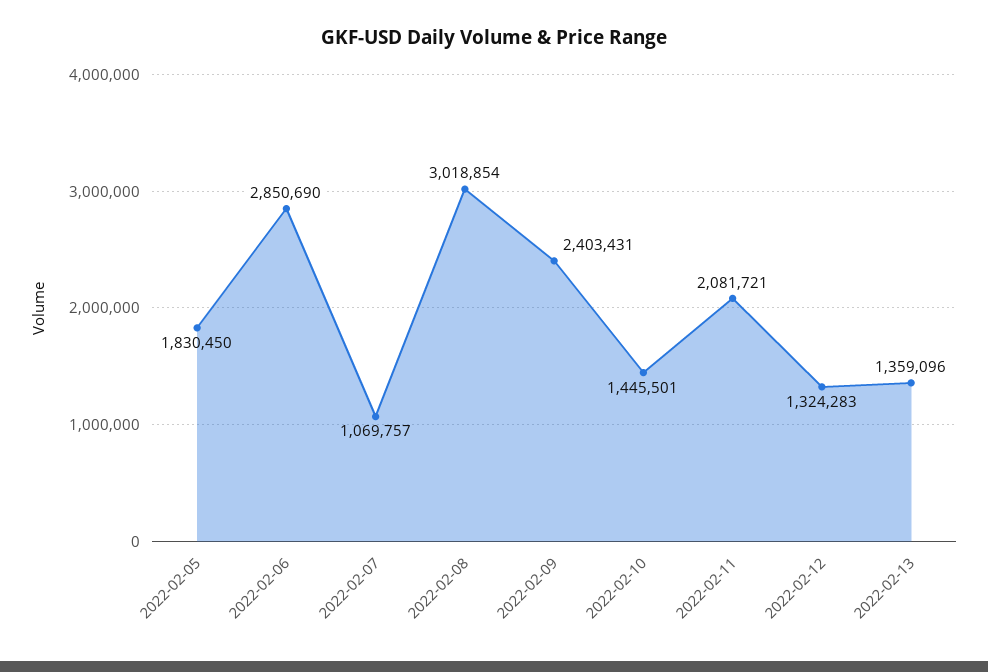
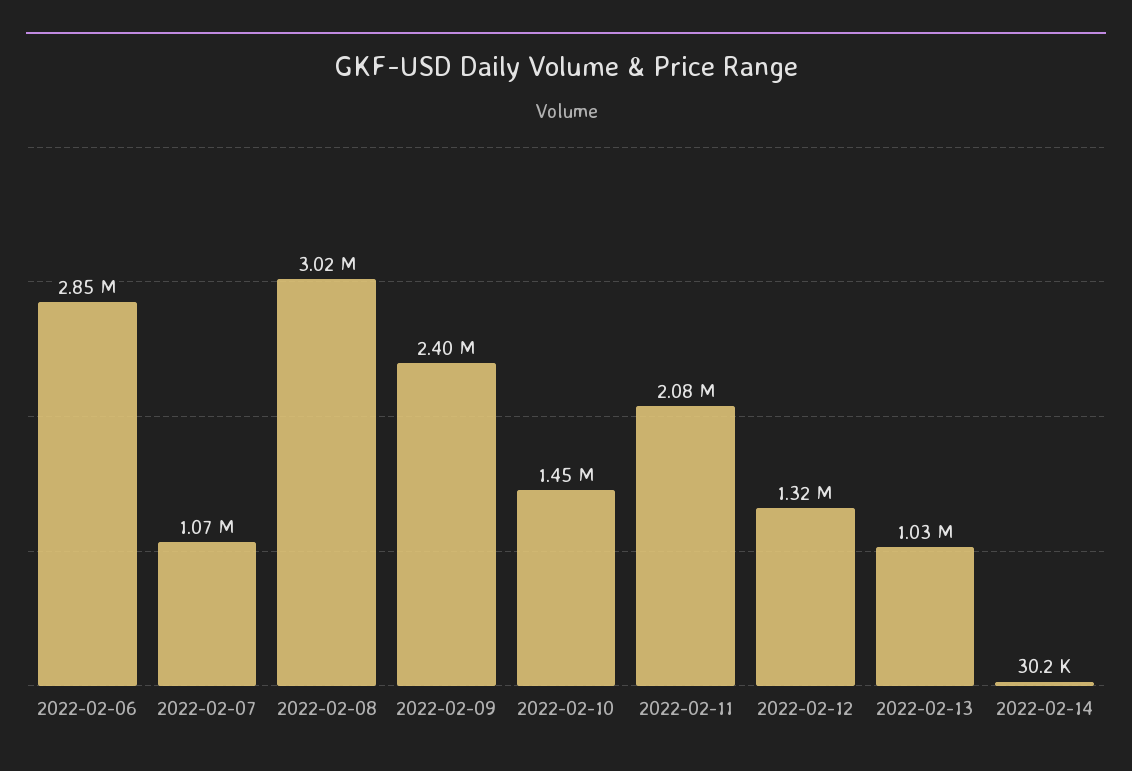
2022-02-05: 1830450 -> none
2022-02-13: 1359096 -> 1030000
2022-02-14: none -> 30200

